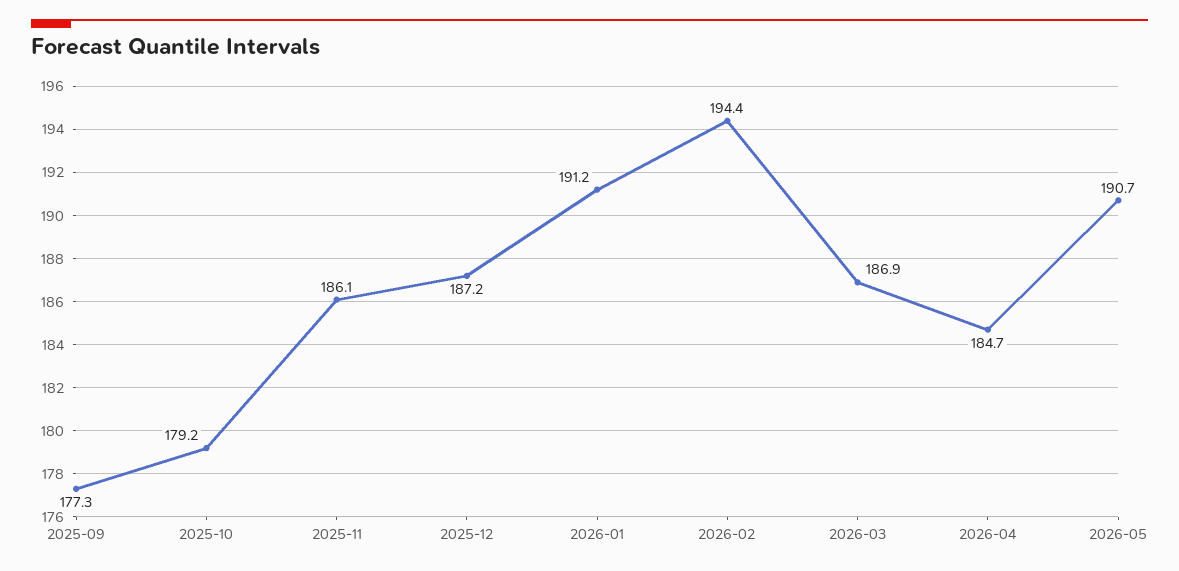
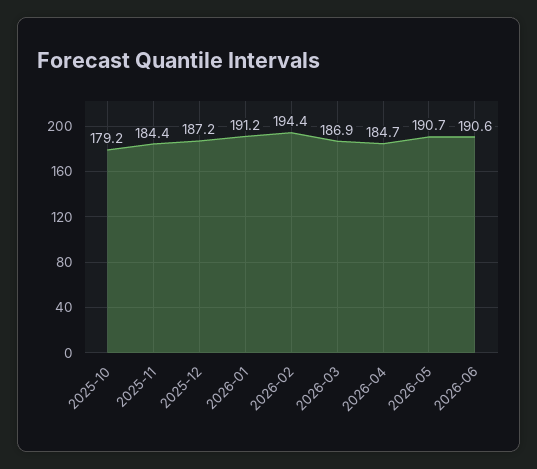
2025-09: 177.3 -> none
2025-11: 186.1 -> 184.4
2026-06: none -> 190.6

